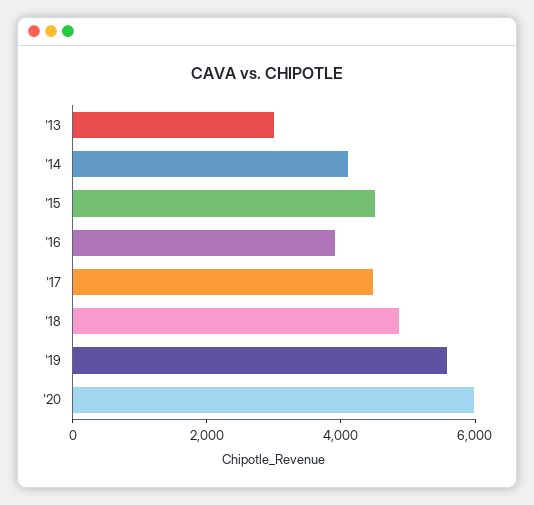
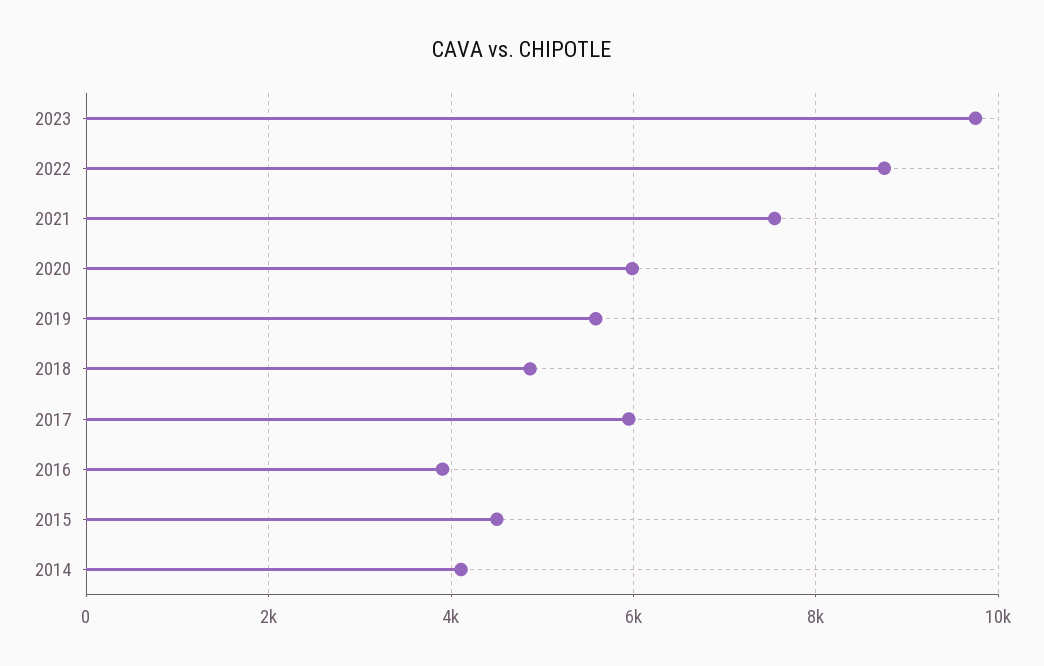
'13: 3000 -> none
'17: 4500 -> 6000
2023: none -> 9800
2022: none -> 8800
2021: none -> 7600

